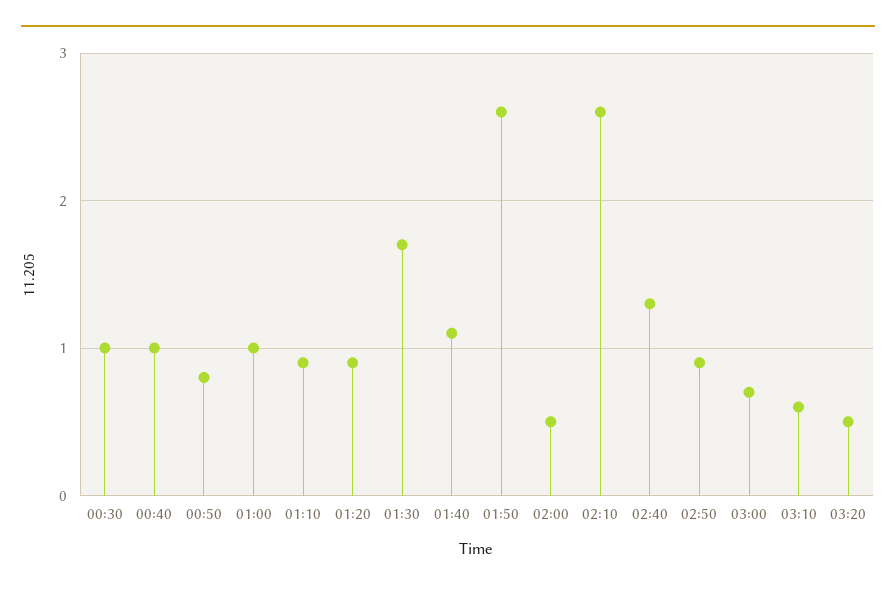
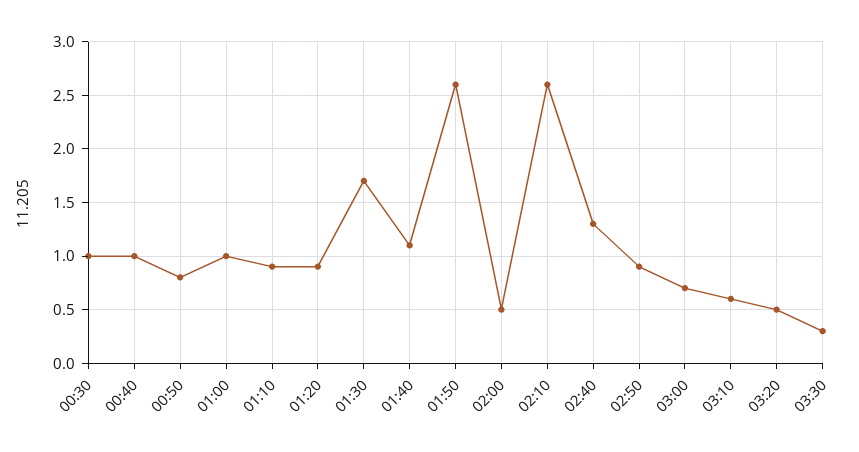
03:30: none -> 0.3

